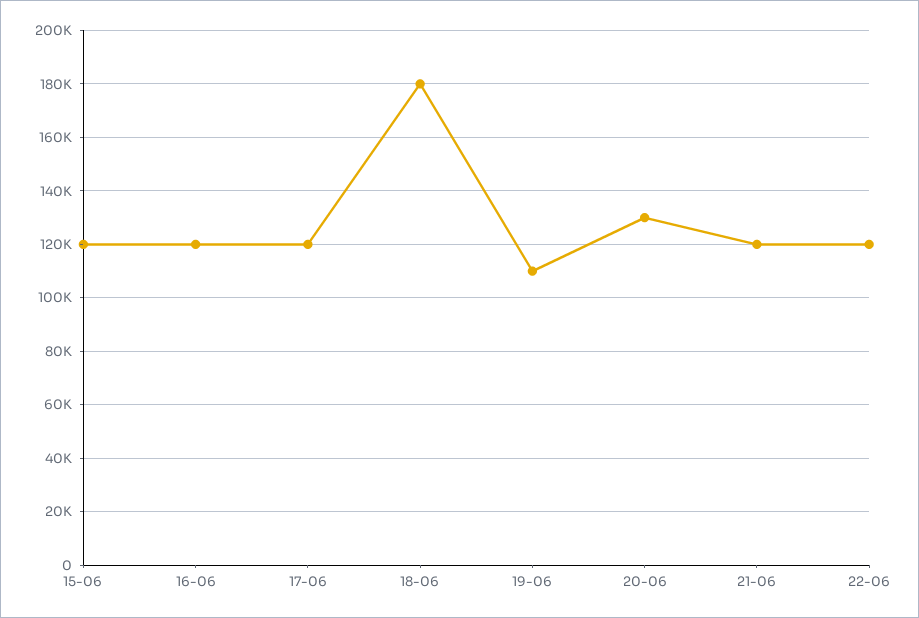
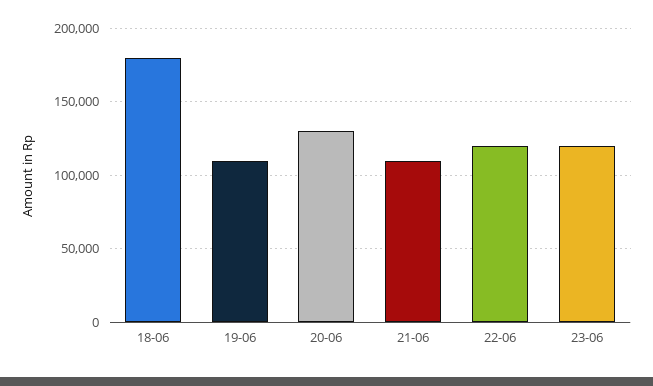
15-06: 120000 -> none
16-06: 120000 -> none
17-06: 120000 -> none
21-06: 120000 -> 110000
23-06: none -> 120000

